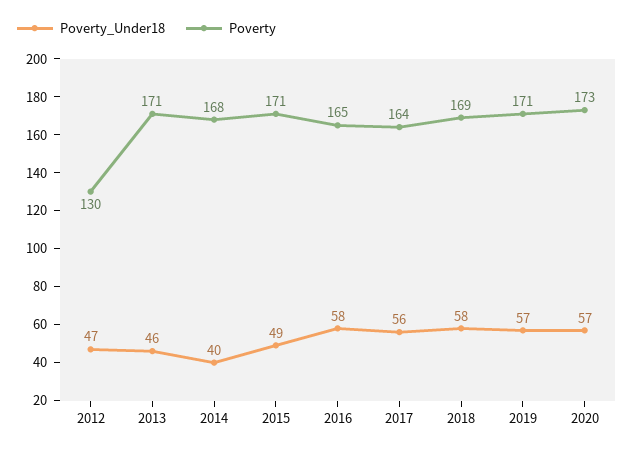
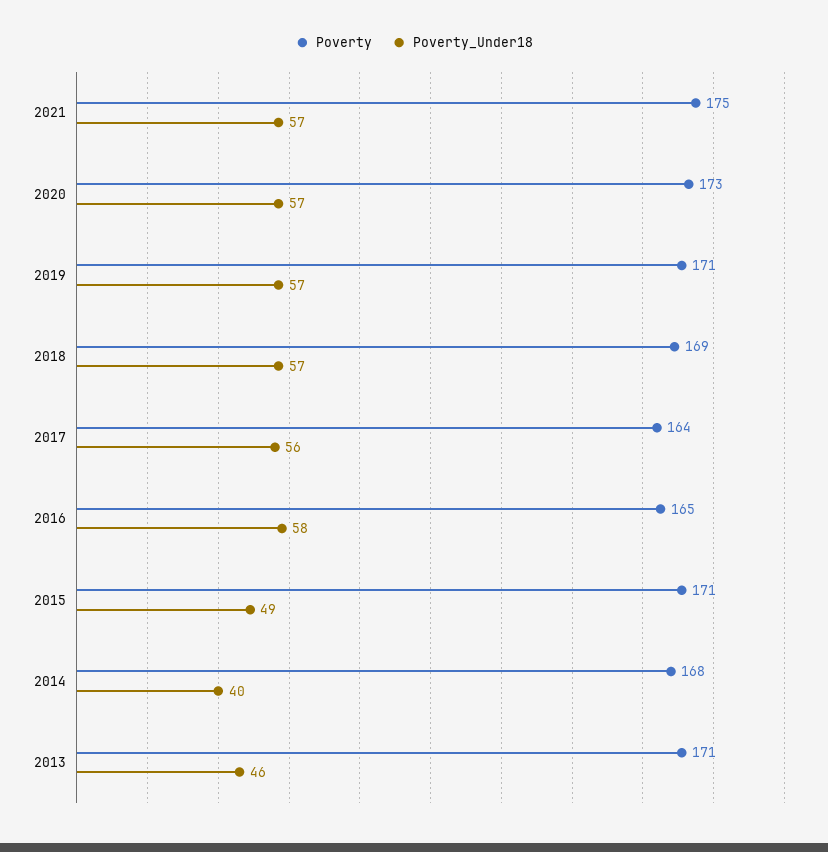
Poverty_Under18, 2012: 47 -> none
Poverty, 2012: 130 -> none
Poverty_Under18, 2018: 58 -> 57
Poverty, 2021: none -> 175
Poverty_Under18, 2021: none -> 57

